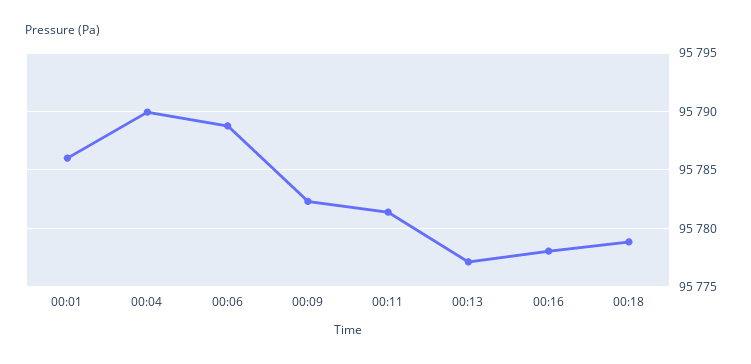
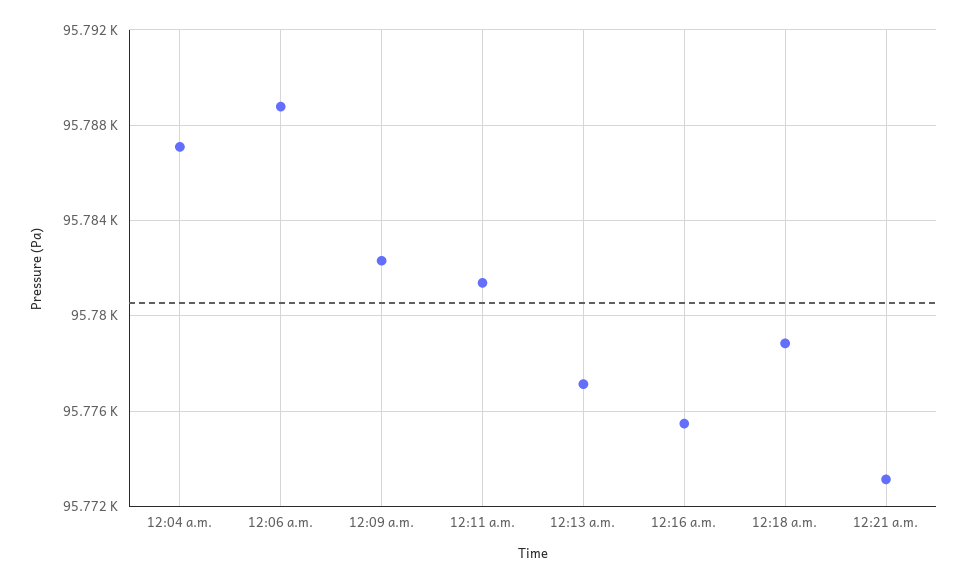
00:01: 95786 -> none
00:04: 95790 -> 95787
00:16: 95778 -> 95775.5
12:21 a.m.: none -> 95773

